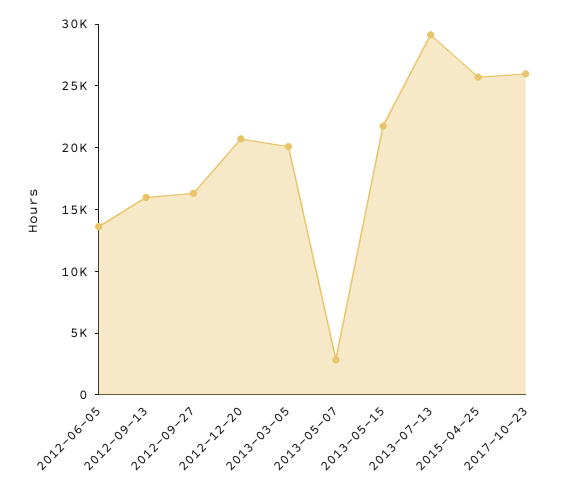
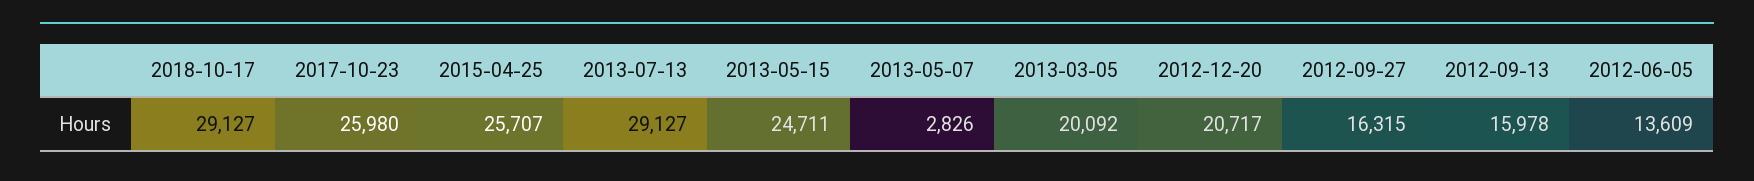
2013-05-15: 22000 -> 24711
2018-10-17: none -> 29127

